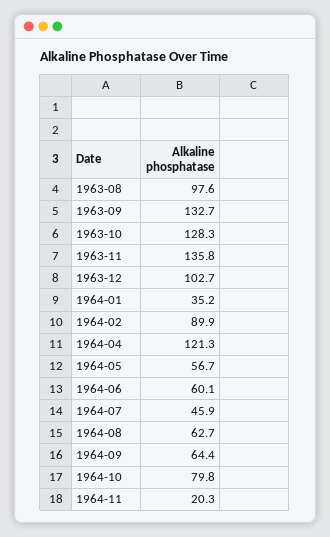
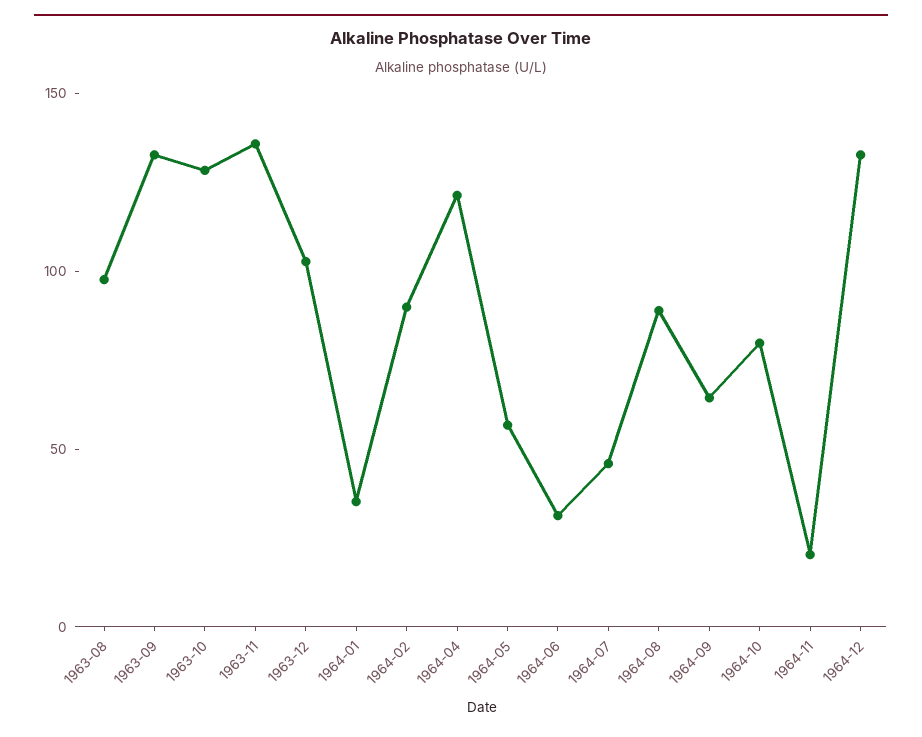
1964-06: 60.1 -> 30
1964-08: 62.7 -> 90
1964-12: none -> 130

